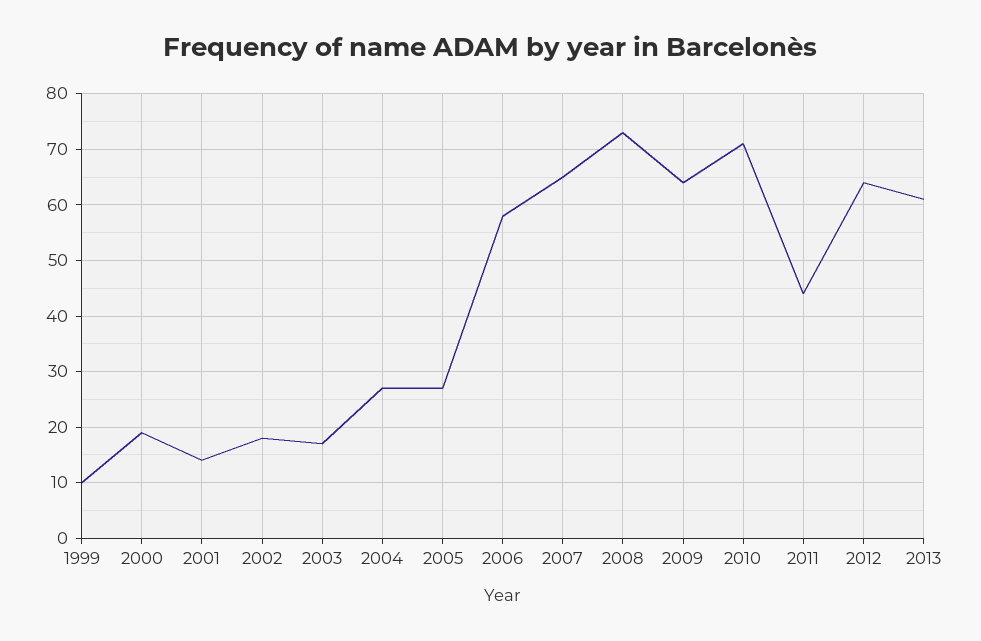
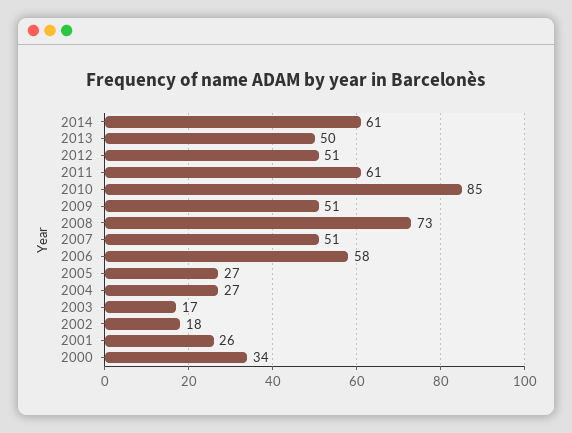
1999: 10 -> none
2000: 20 -> 34
2001: 15 -> 26
2007: 65 -> 51
2009: 65 -> 51
2010: 70 -> 85
2011: 45 -> 61
2012: 65 -> 51
2013: 60 -> 50
2014: none -> 61

